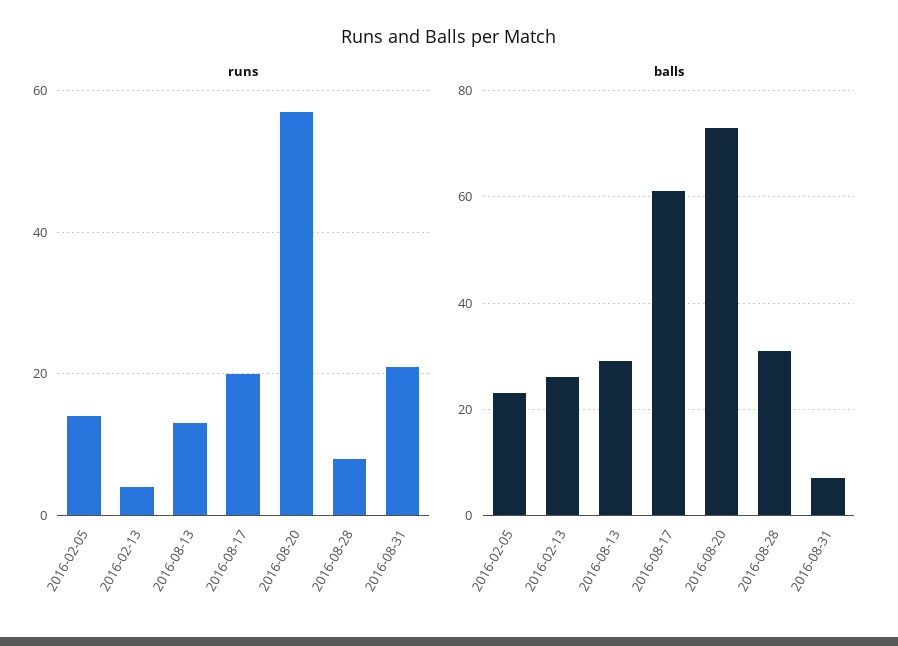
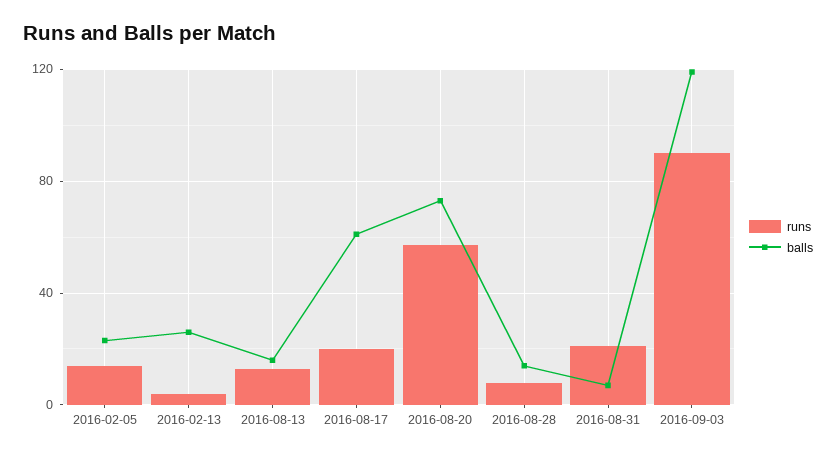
balls, 2016-08-13: 30 -> 15
balls, 2016-08-28: 30 -> 15
runs, 2016-09-03: none -> 90
balls, 2016-09-03: none -> 120

